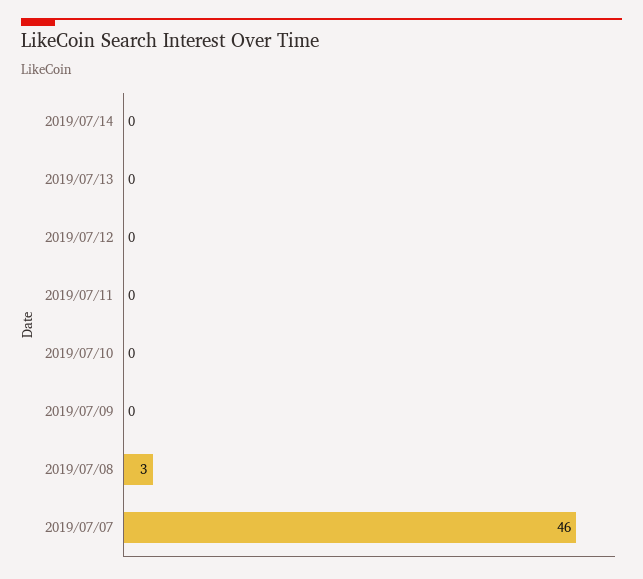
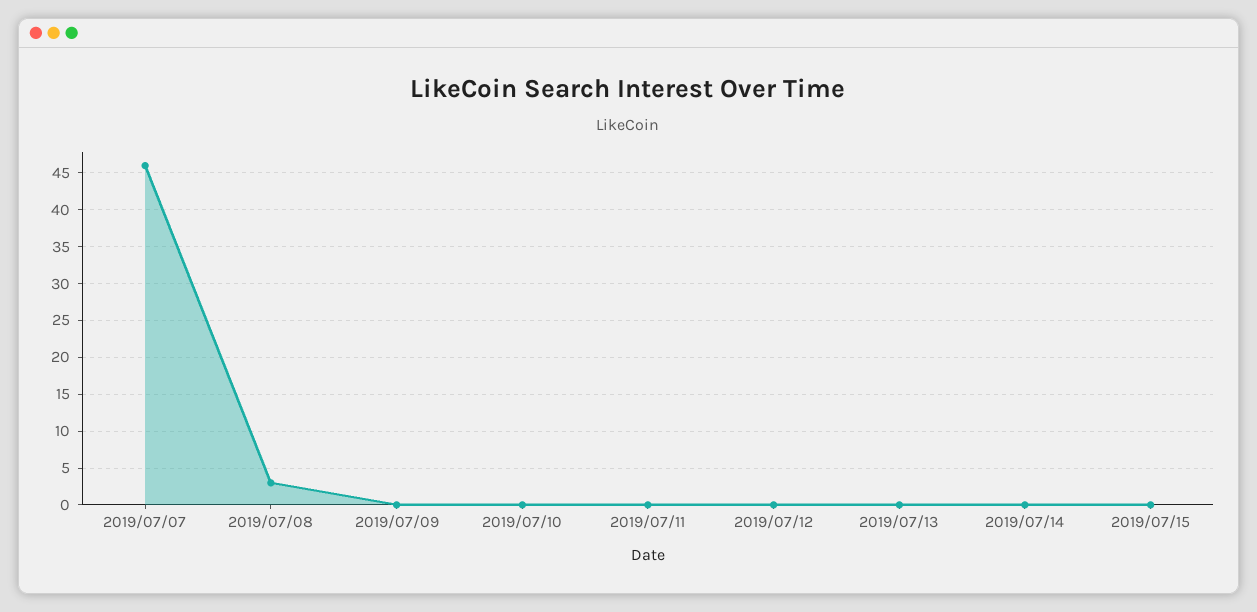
2019/07/15: none -> 0

